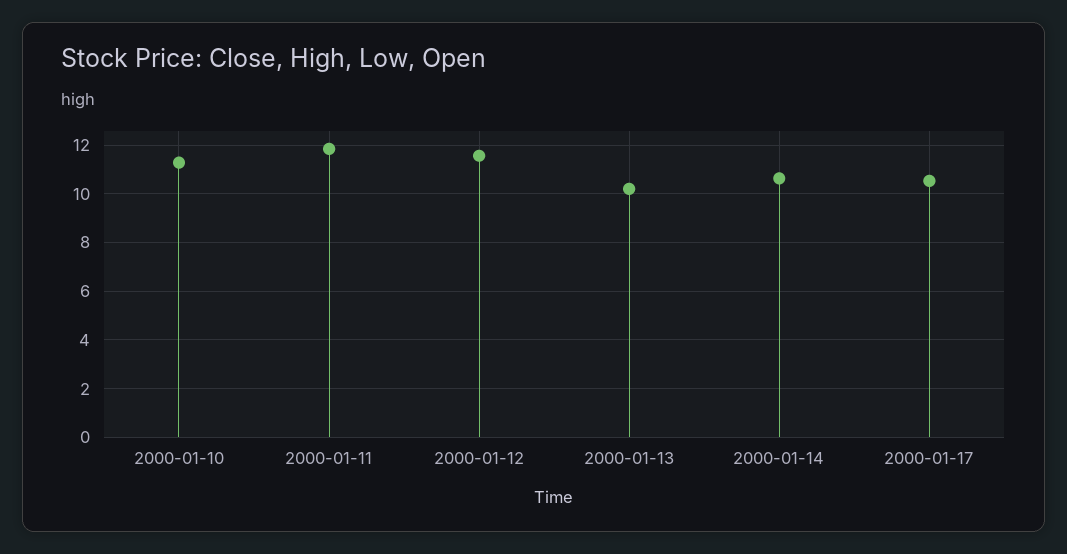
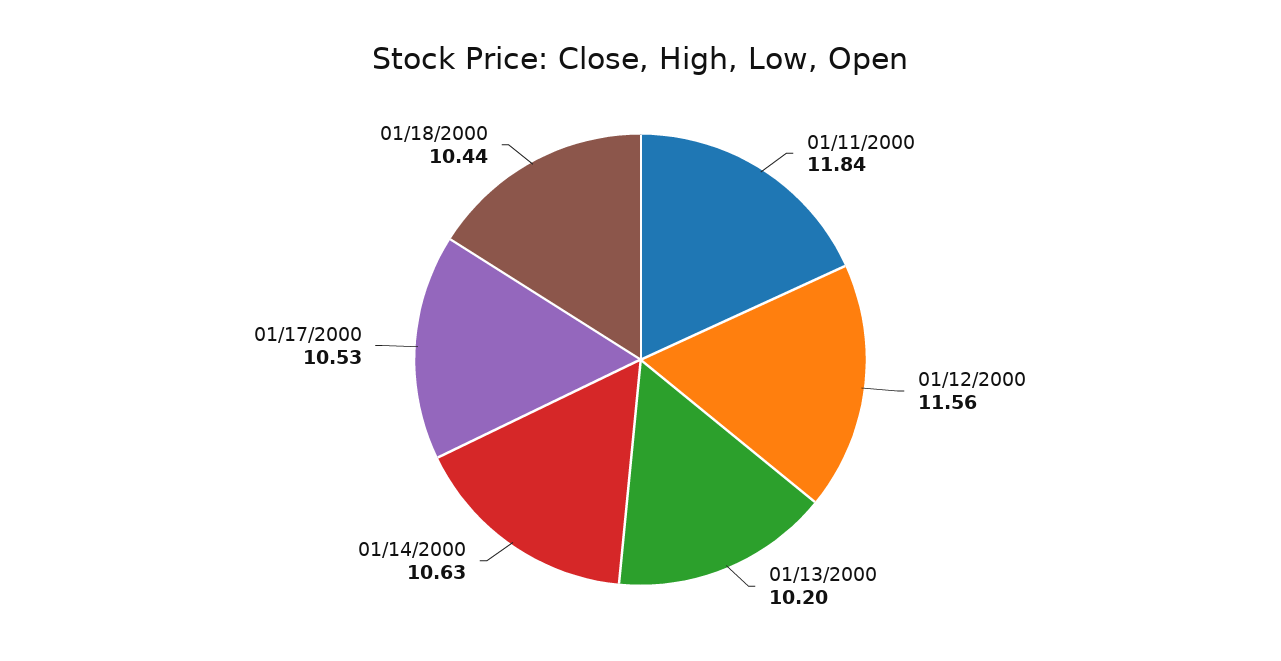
2000-01-10: 11.25 -> none
01/18/2000: none -> 10.44

